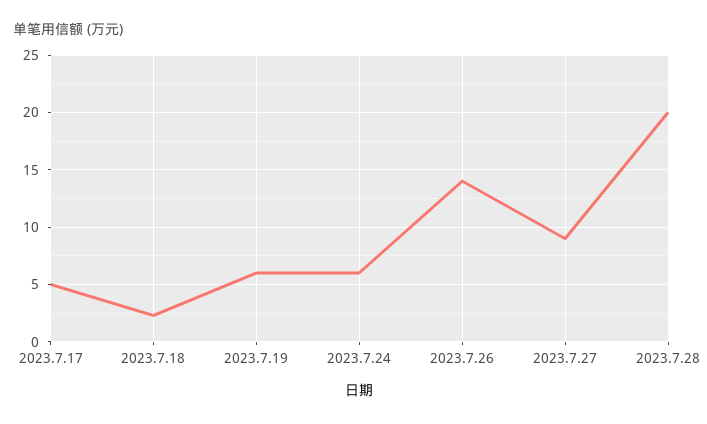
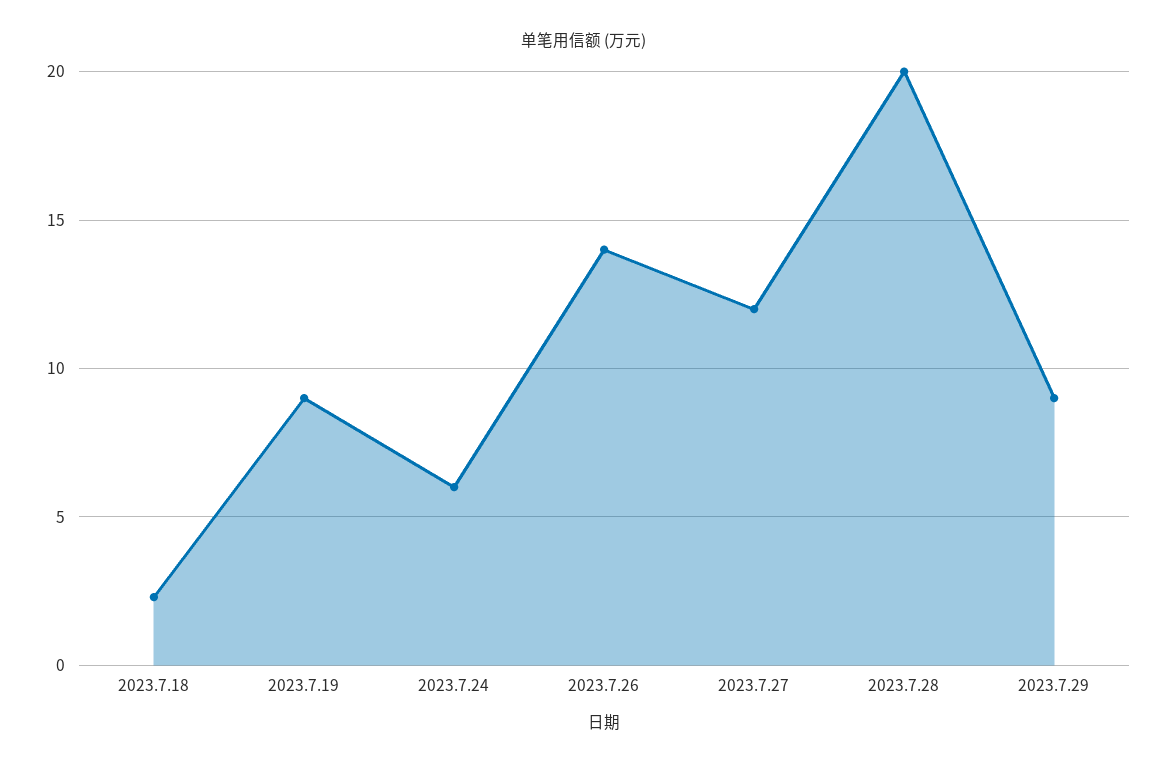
2023.7.17: 5 -> none
2023.7.19: 6 -> 9
2023.7.27: 9 -> 12
2023.7.29: none -> 9

